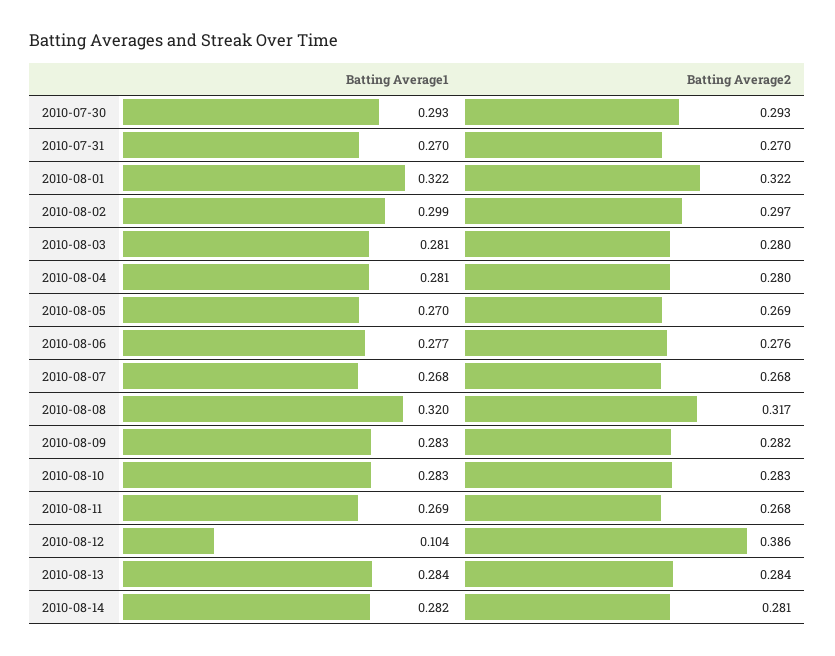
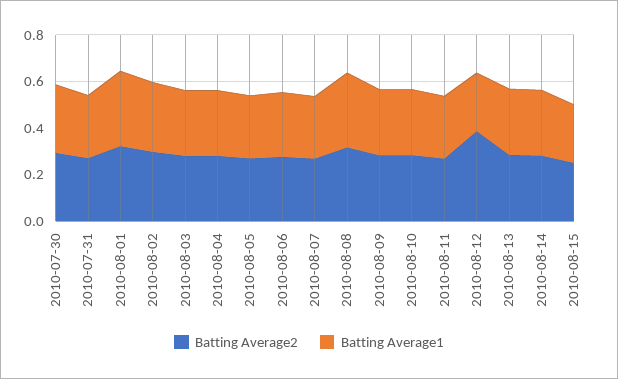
Batting Average1, 2010-08-12: 0.104 -> 0.25
Batting Average2, 2010-08-15: none -> 0.25
Batting Average1, 2010-08-15: none -> 0.25

